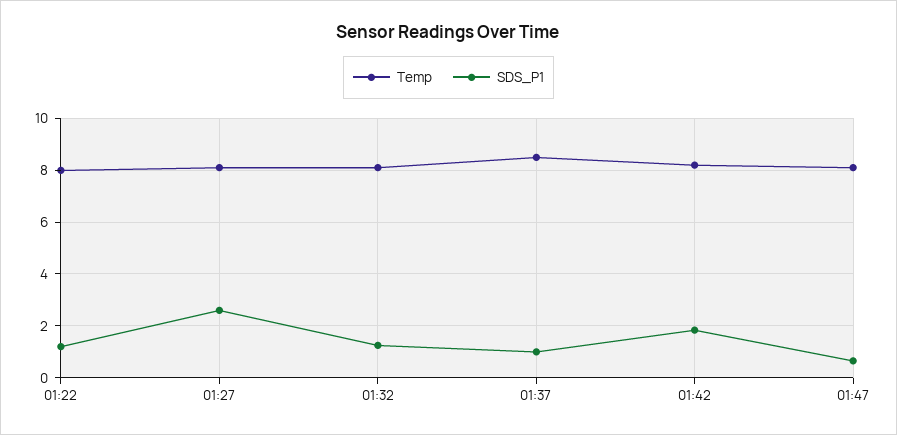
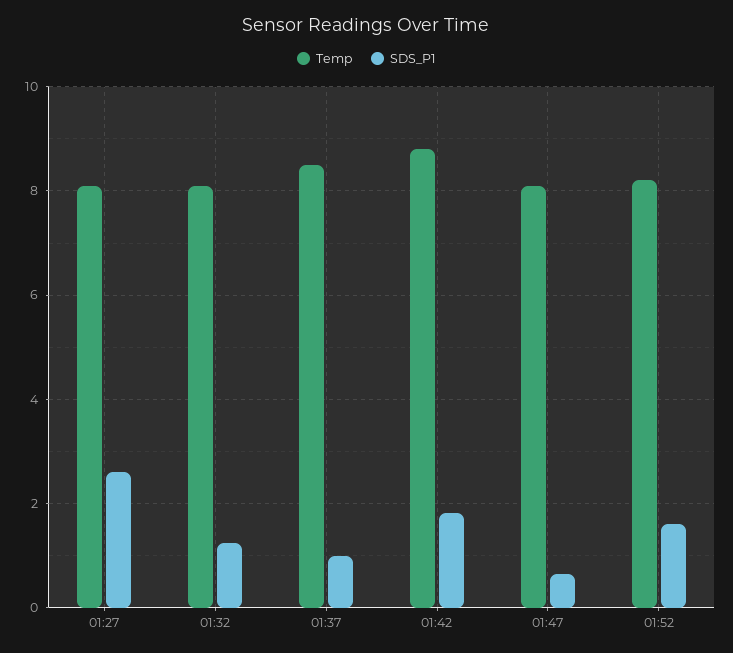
Temp, 01:22: 8 -> none
SDS_P1, 01:22: 1.25 -> none
Temp, 01:42: 8.25 -> 8.8
Temp, 01:52: none -> 8.2
SDS_P1, 01:52: none -> 1.6

